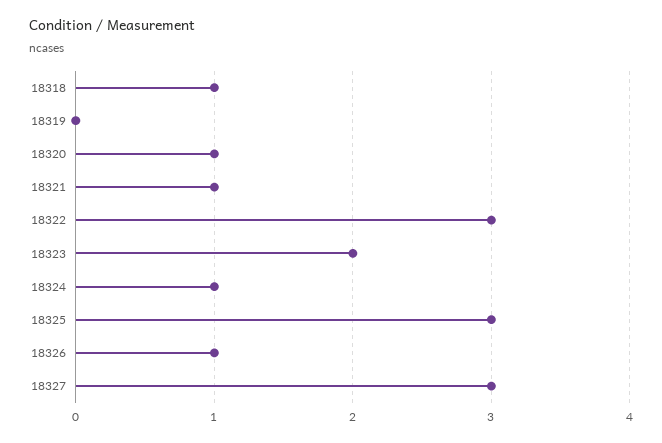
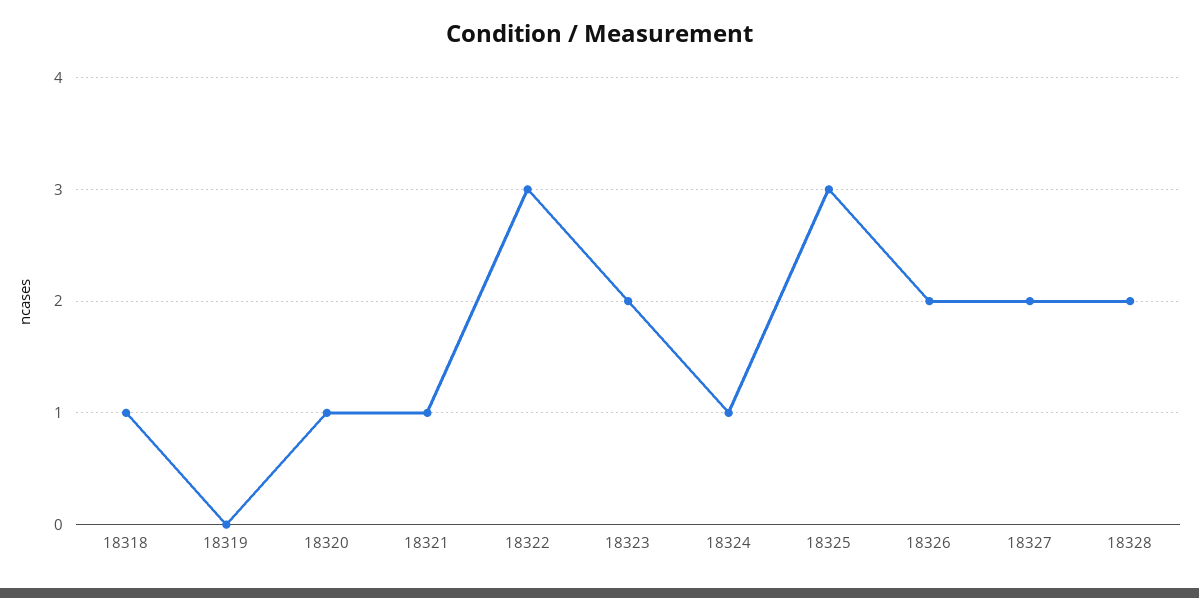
18326: 1 -> 2
18327: 3 -> 2
18328: none -> 2

